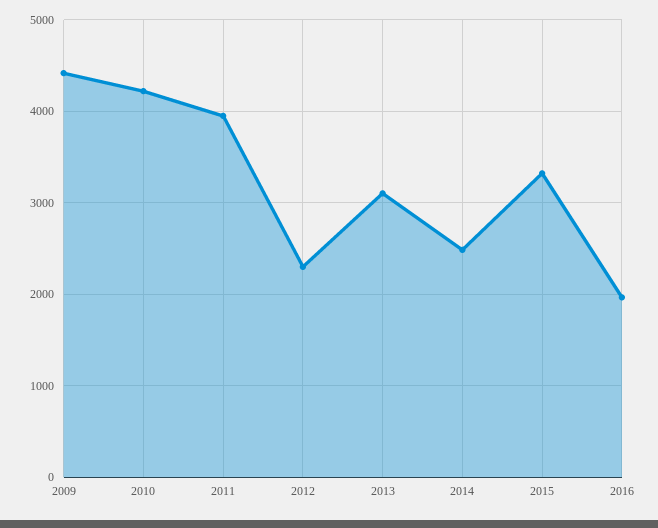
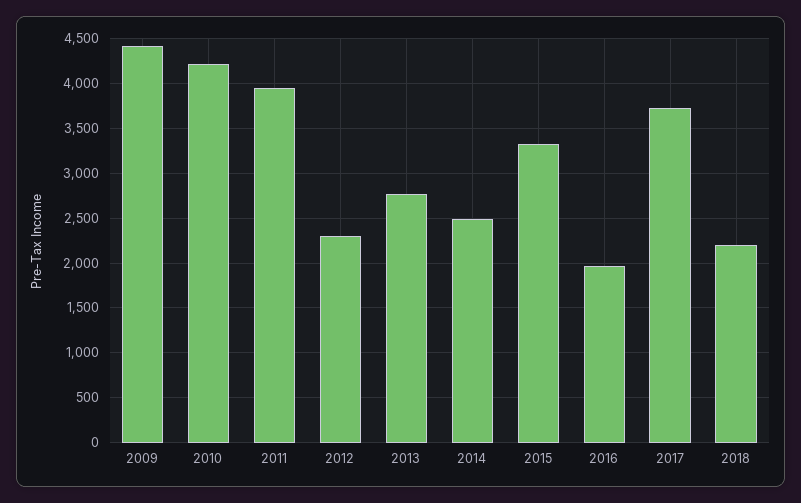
2013: 3100 -> 2800
2017: none -> 3700
2018: none -> 2200

